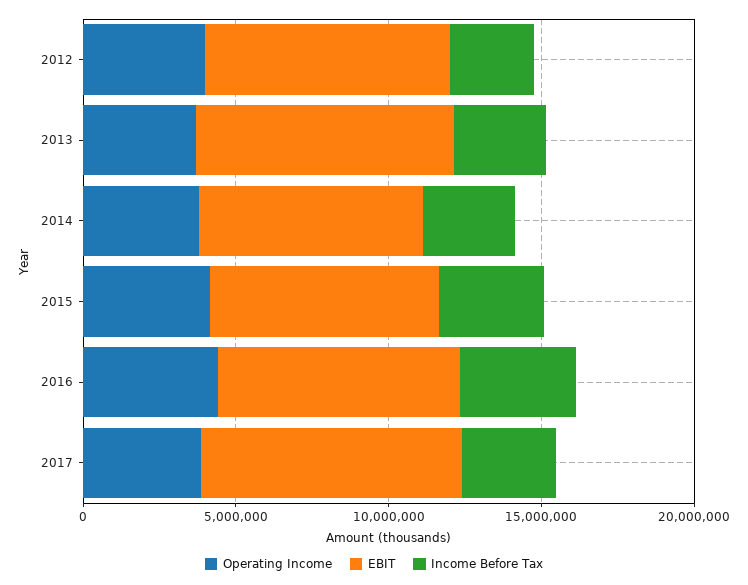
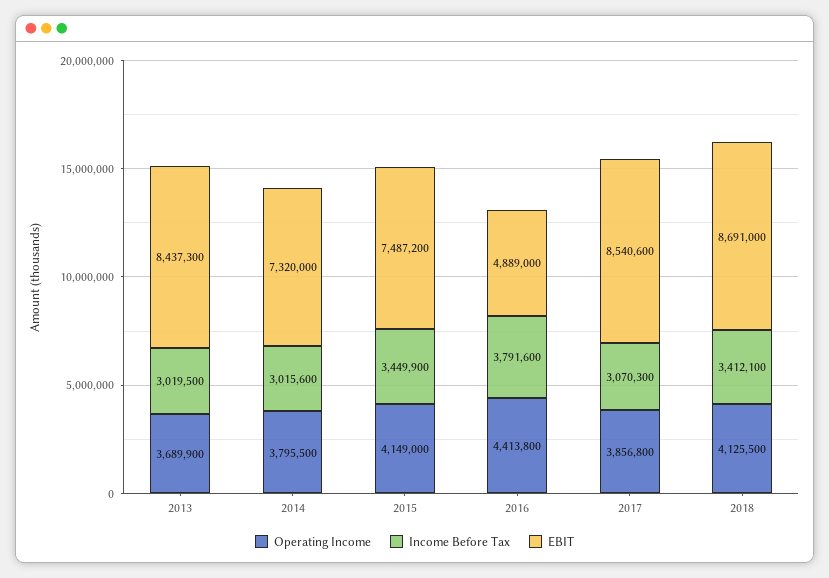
Operating Income, 2012: 4000000 -> none
EBIT, 2012: 8000000 -> none
Income Before Tax, 2012: 3000000 -> none
EBIT, 2016: 8000000 -> 4889000
Operating Income, 2018: none -> 4125500
Income Before Tax, 2018: none -> 3412100
EBIT, 2018: none -> 8691000

